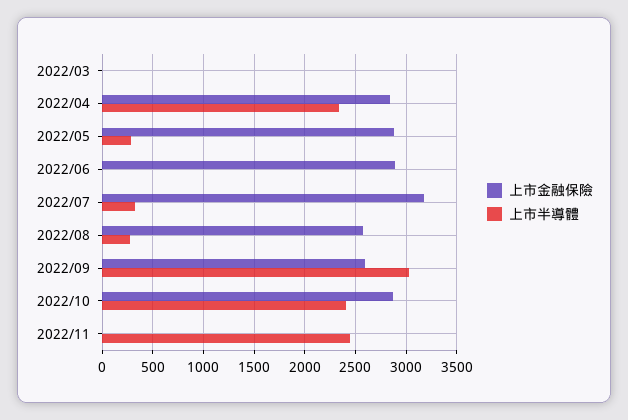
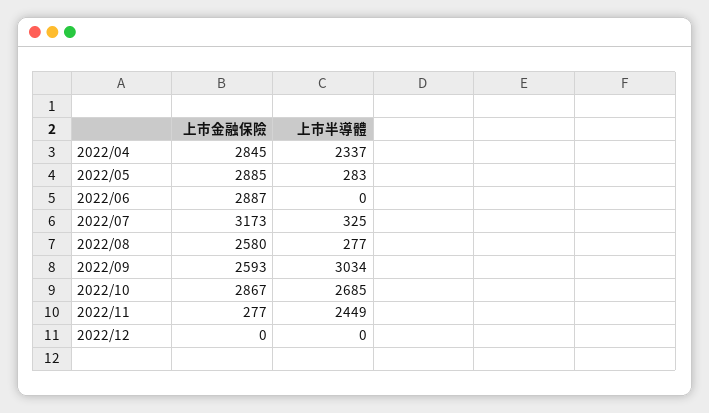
上市金融保險, 2022/03: 0 -> none
上市半導體, 2022/03: 0 -> none
上市半導體, 2022/10: 2400 -> 2685
上市金融保險, 2022/11: 0 -> 277
上市金融保險, 2022/12: none -> 0
上市半導體, 2022/12: none -> 0

